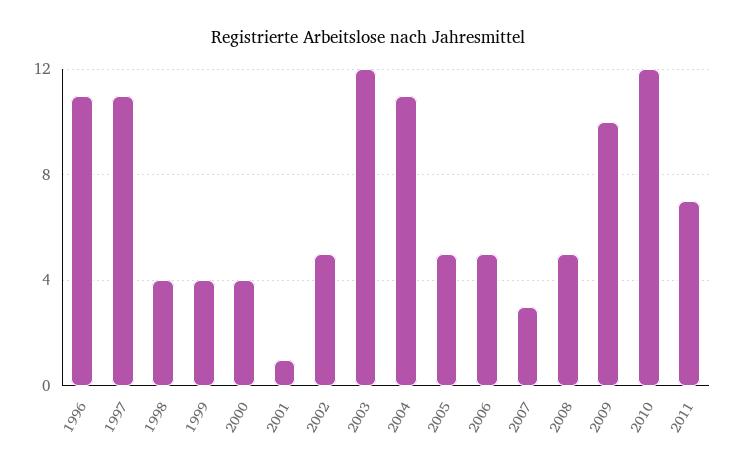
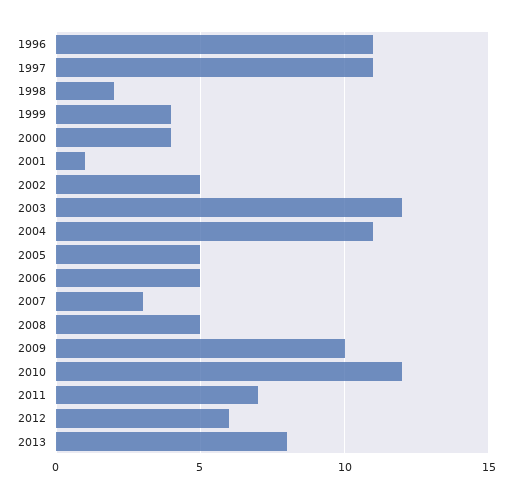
1998: 4 -> 2
2012: none -> 6
2013: none -> 8

